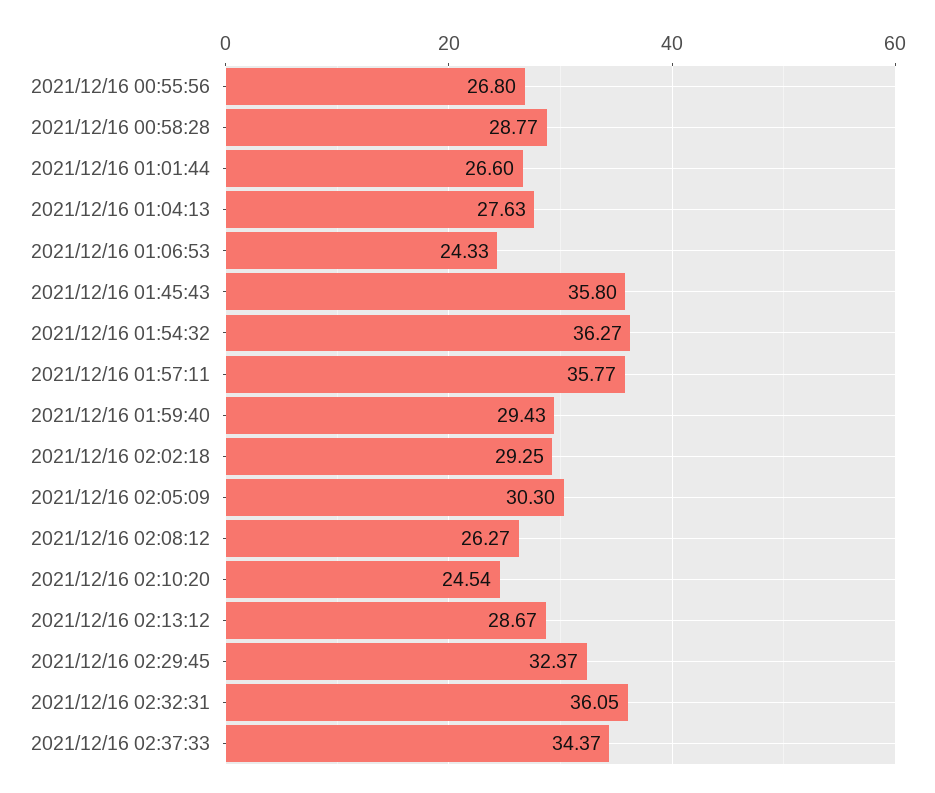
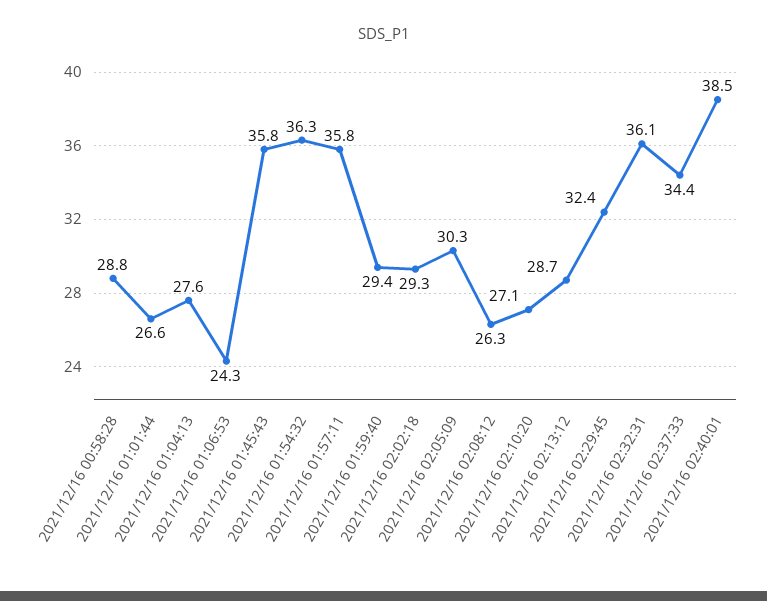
2021/12/16 00:55:56: 26.8 -> none
2021/12/16 02:10:20: 24.54 -> 27.1
2021/12/16 02:40:01: none -> 38.5

